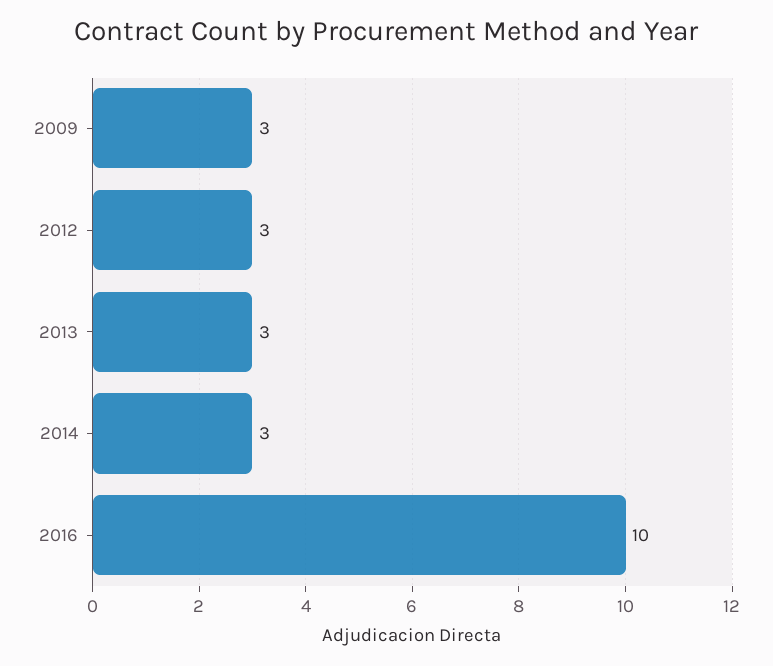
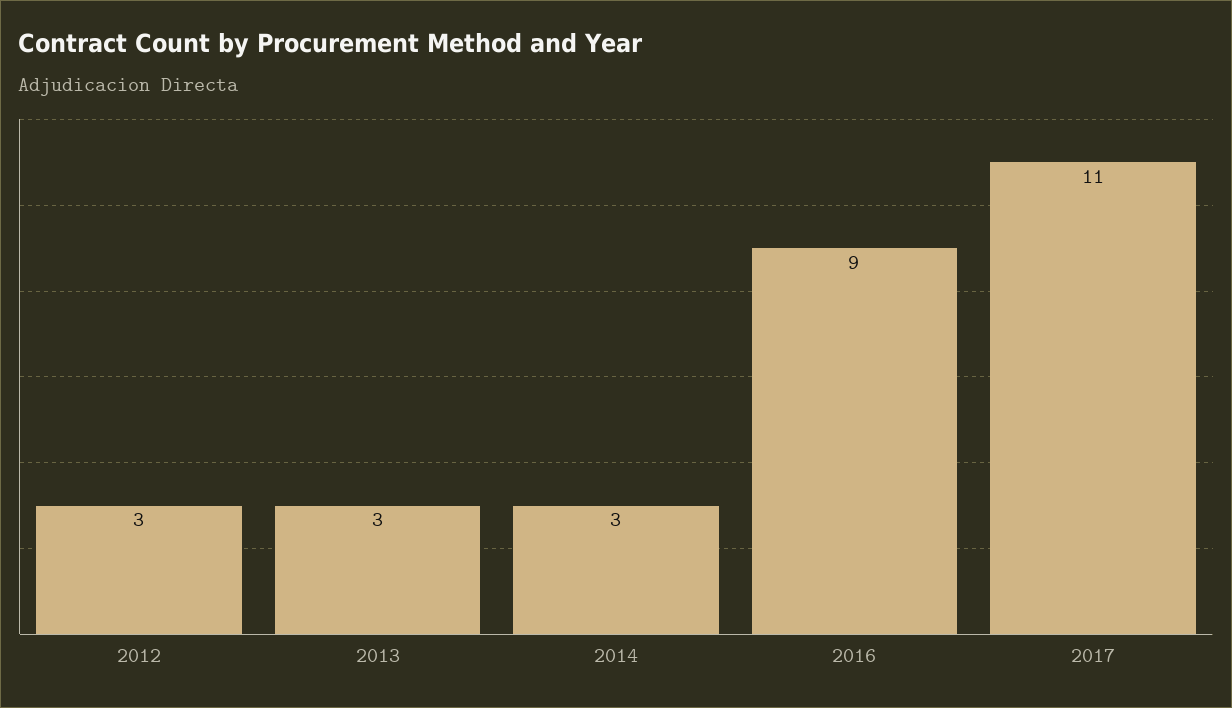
2009: 3 -> none
2016: 10 -> 9
2017: none -> 11

